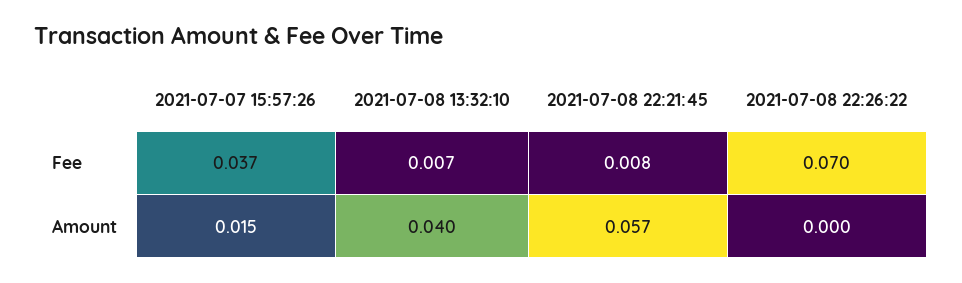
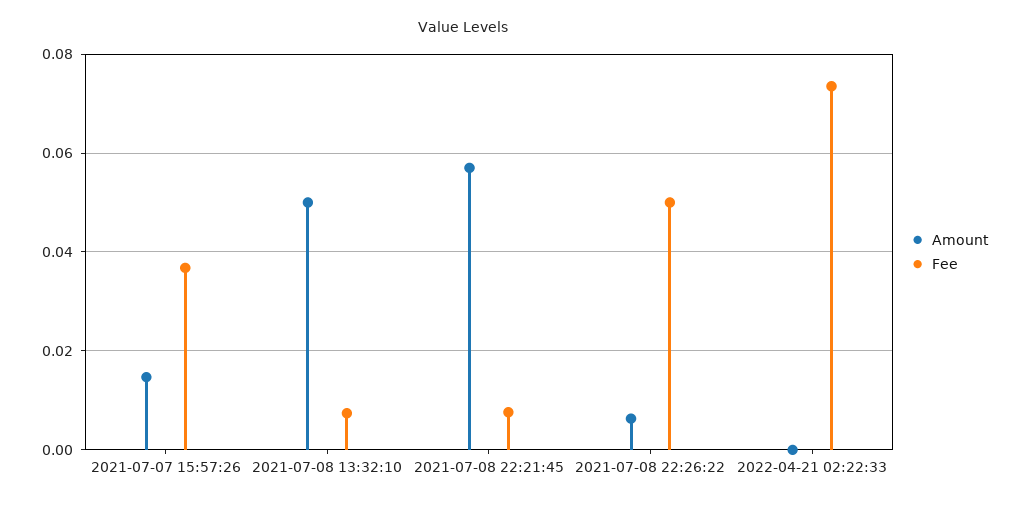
Fee, 2021-07-08 22:26:22: 0.07 -> 0.05
Amount, 2021-07-08 13:32:10: 0.04 -> 0.05
Amount, 2021-07-08 22:26:22: 0 -> 0.006
Amount, 2022-04-21 02:22:33: none -> 0
Fee, 2022-04-21 02:22:33: none -> 0.074

